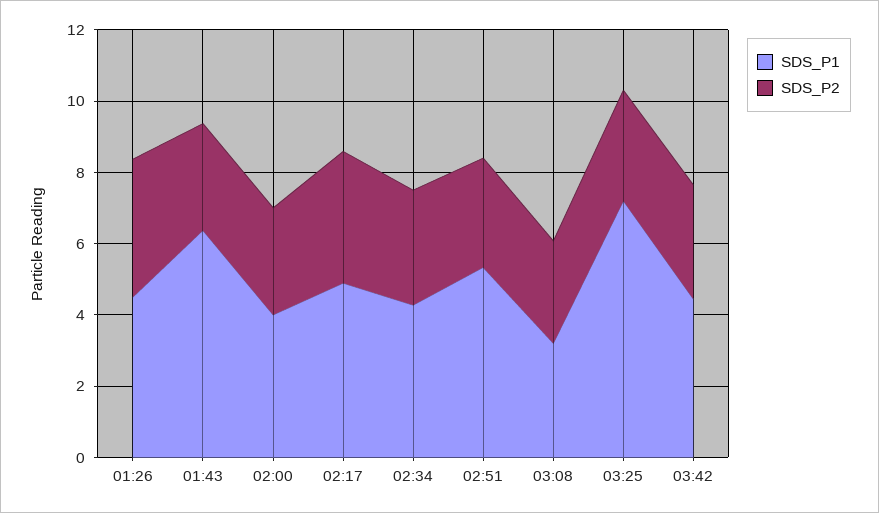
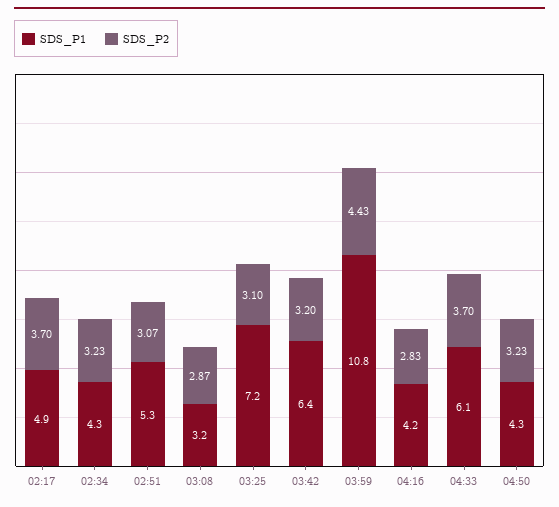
SDS_P1, 01:26: 4.5 -> none
SDS_P2, 01:26: 4 -> none
SDS_P1, 01:43: 6.5 -> none
SDS_P2, 01:43: 3 -> none
SDS_P1, 02:00: 4 -> none
SDS_P2, 02:00: 3 -> none
SDS_P1, 03:42: 4.5 -> 6.4
SDS_P1, 03:59: none -> 10.8
SDS_P2, 03:59: none -> 4.43
SDS_P1, 04:16: none -> 4.2
SDS_P2, 04:16: none -> 2.83
SDS_P1, 04:33: none -> 6.1
SDS_P2, 04:33: none -> 3.7
SDS_P1, 04:50: none -> 4.3
SDS_P2, 04:50: none -> 3.23

